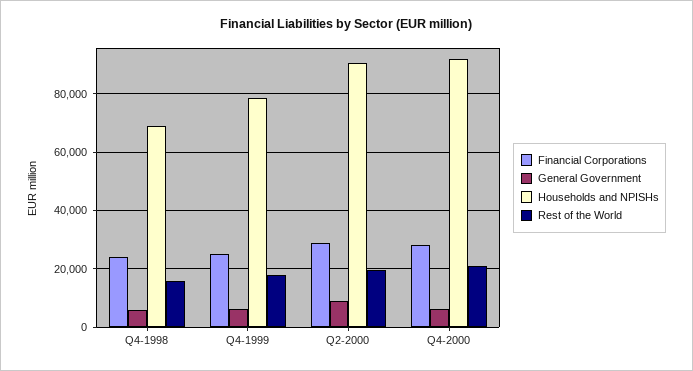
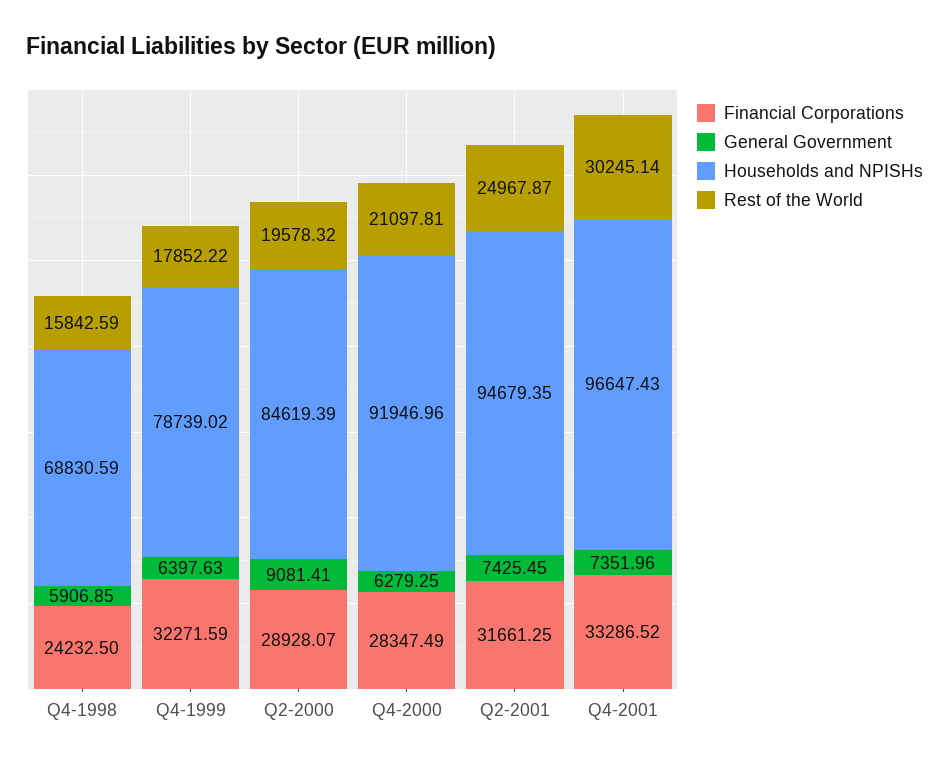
Financial Corporations, Q4-1999: 25000 -> 32271.59
Households and NPISHs, Q2-2000: 90000 -> 84619.39
Financial Corporations, Q2-2001: none -> 31661.25
General Government, Q2-2001: none -> 7425.45
Households and NPISHs, Q2-2001: none -> 94679.35
Rest of the World, Q2-2001: none -> 24967.87
Financial Corporations, Q4-2001: none -> 33286.52
General Government, Q4-2001: none -> 7351.96
Households and NPISHs, Q4-2001: none -> 96647.43
Rest of the World, Q4-2001: none -> 30245.14

